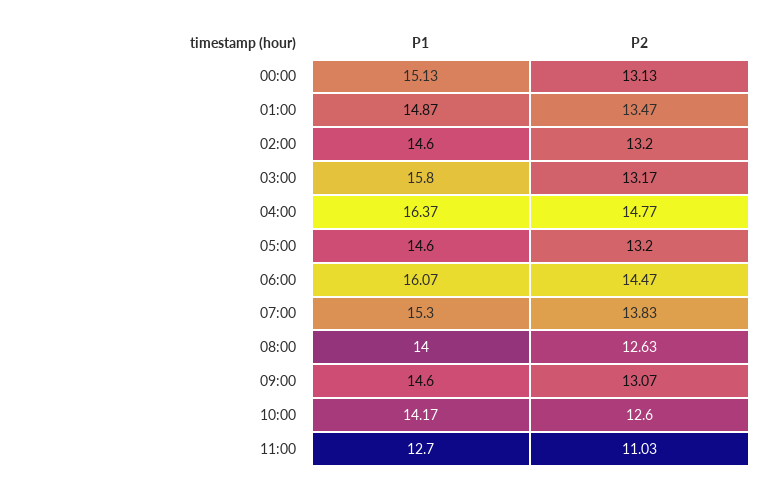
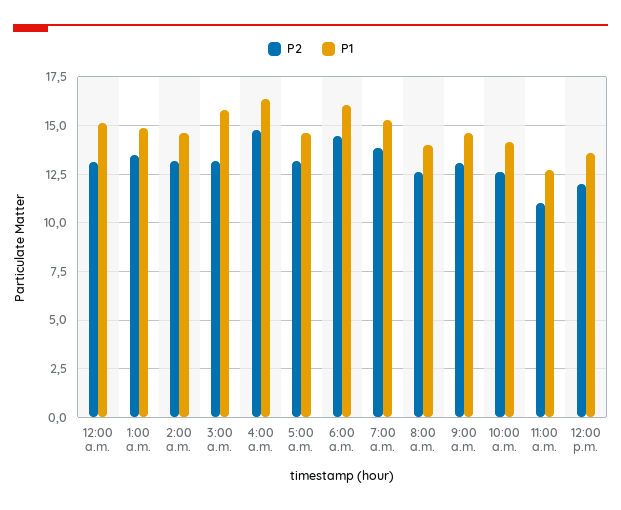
P2, 12:00 p.m.: none -> 12
P1, 12:00 p.m.: none -> 13.5

